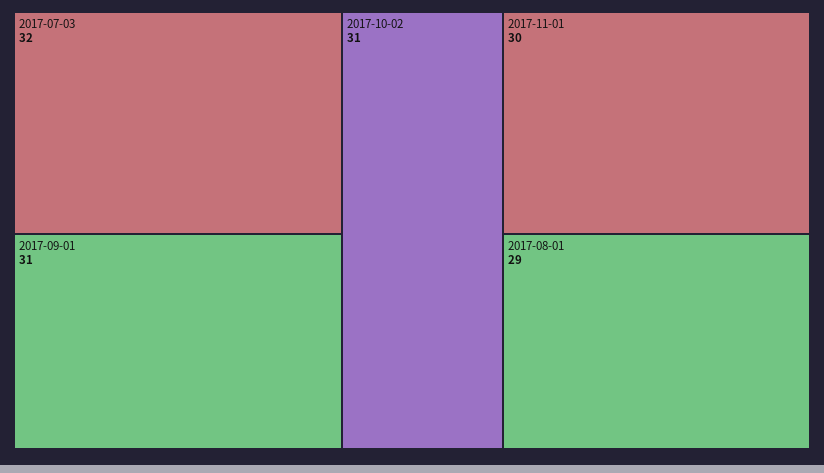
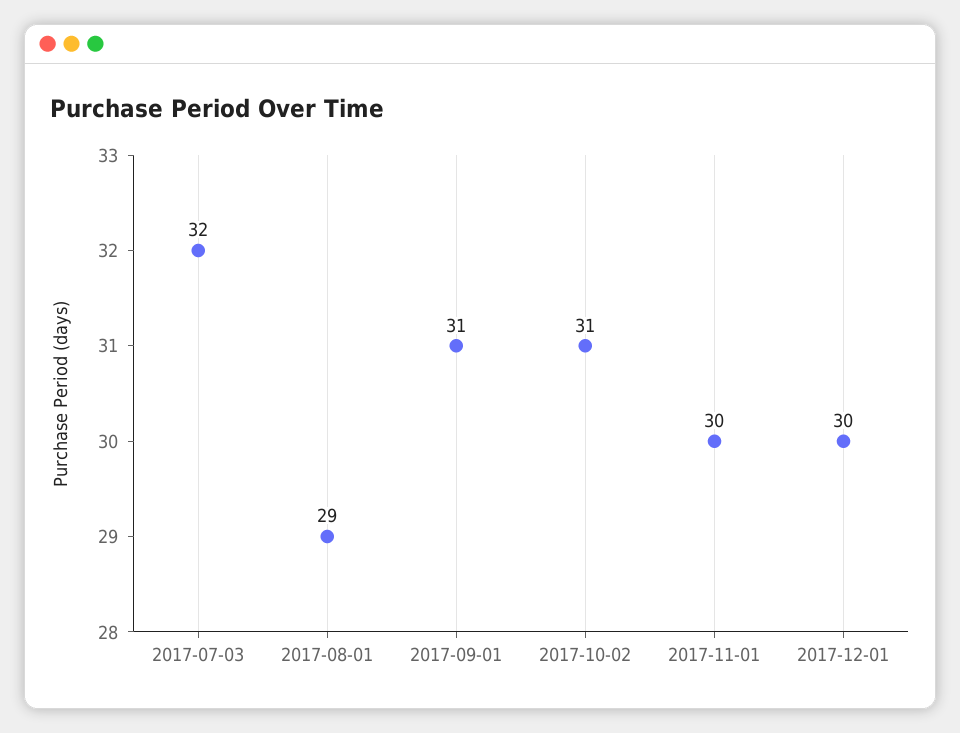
2017-12-01: none -> 30

